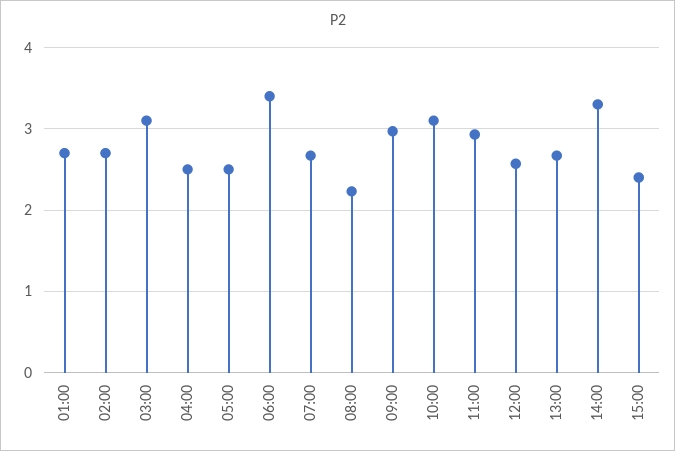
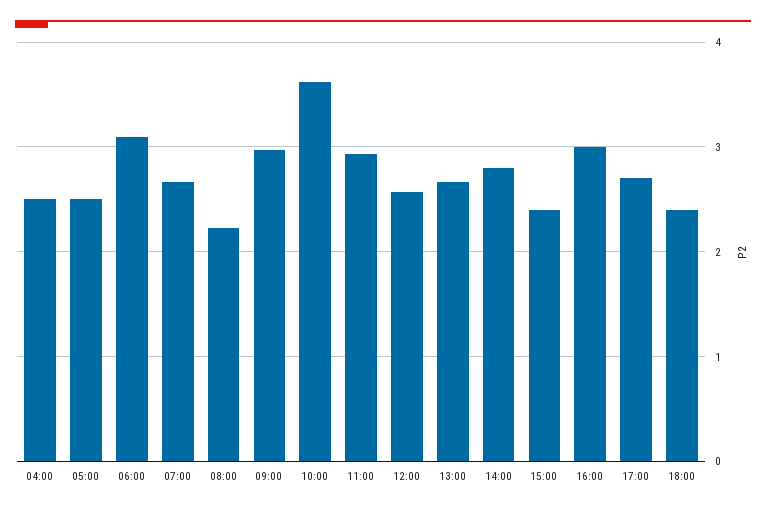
01:00: 2.7 -> none
02:00: 2.7 -> none
03:00: 3.1 -> none
06:00: 3.4 -> 3.1
10:00: 3.1 -> 3.6
14:00: 3.3 -> 2.8
16:00: none -> 3
17:00: none -> 2.7
18:00: none -> 2.4

